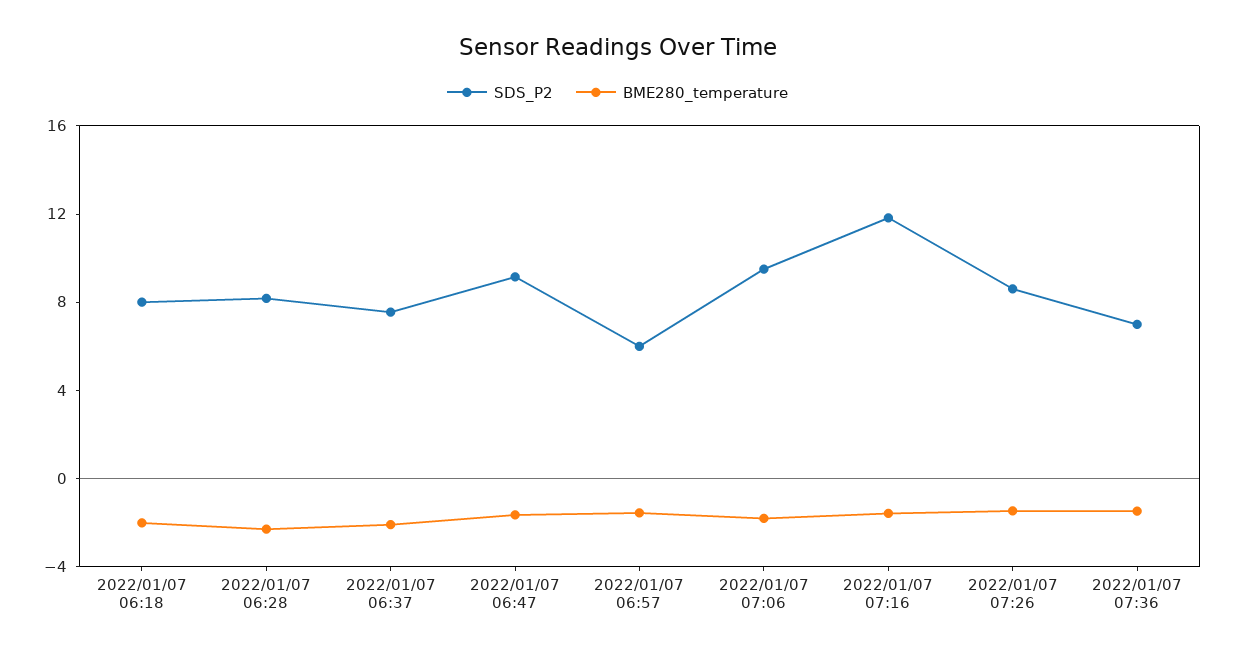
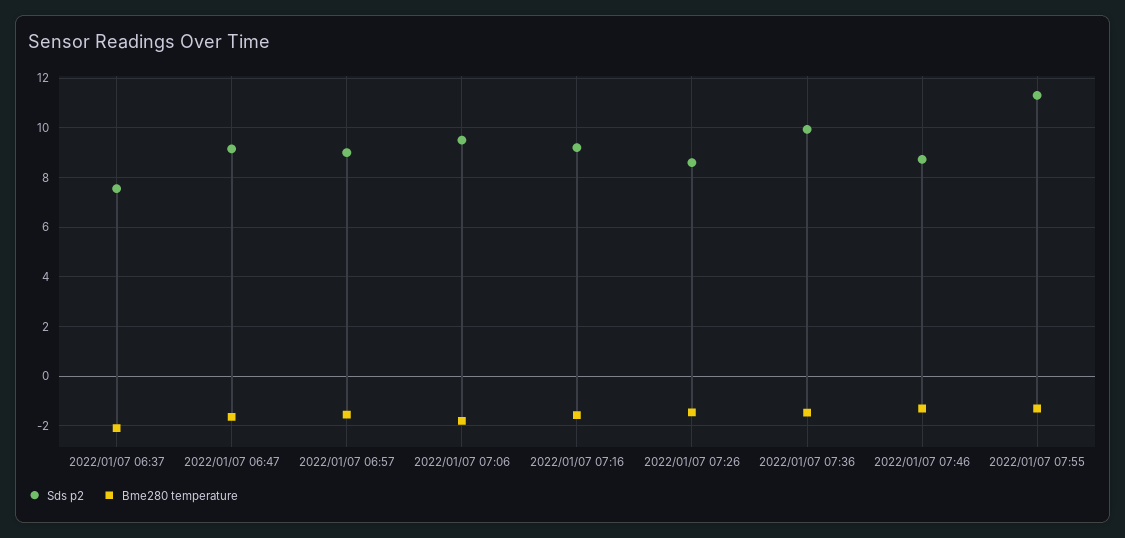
SDS_P2, 2022/01/07 06:18: 8 -> none
BME280_temperature, 2022/01/07 06:18: -2 -> none
SDS_P2, 2022/01/07 06:28: 8 -> none
BME280_temperature, 2022/01/07 06:28: -2 -> none
SDS_P2, 2022/01/07 06:57: 6 -> 9
SDS_P2, 2022/01/07 07:16: 12 -> 9.25
SDS_P2, 2022/01/07 07:36: 7 -> 10
SDS_P2, 2022/01/07 07:46: none -> 8.75
BME280_temperature, 2022/01/07 07:46: none -> -1.25
SDS_P2, 2022/01/07 07:55: none -> 11.25
BME280_temperature, 2022/01/07 07:55: none -> -1.25

